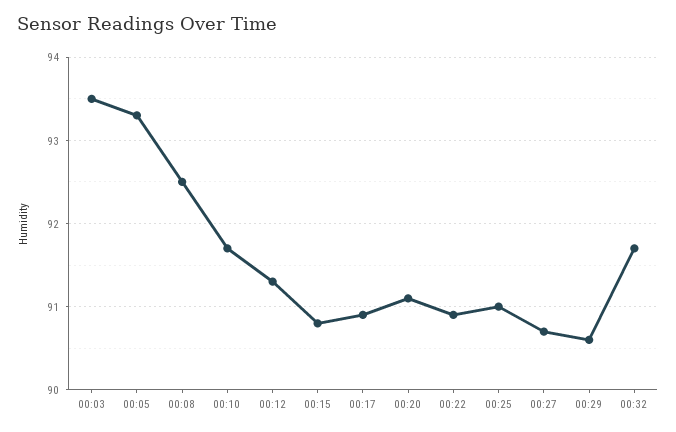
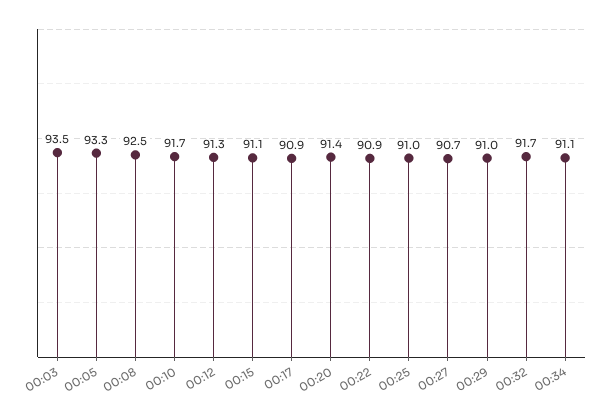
00:15: 90.8 -> 91.1
00:20: 91.1 -> 91.4
00:29: 90.6 -> 91
00:34: none -> 91.1

